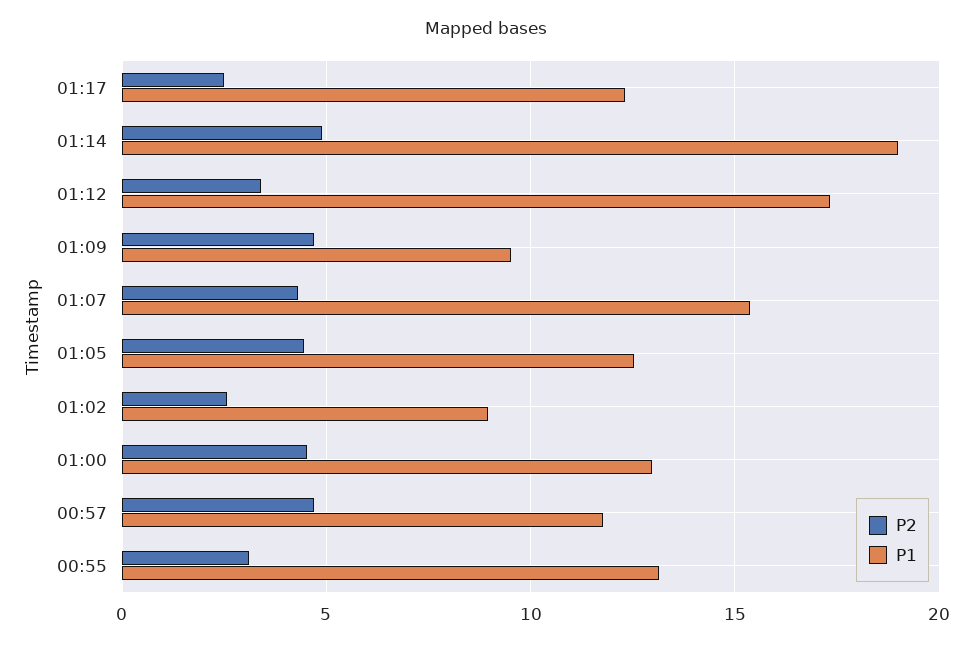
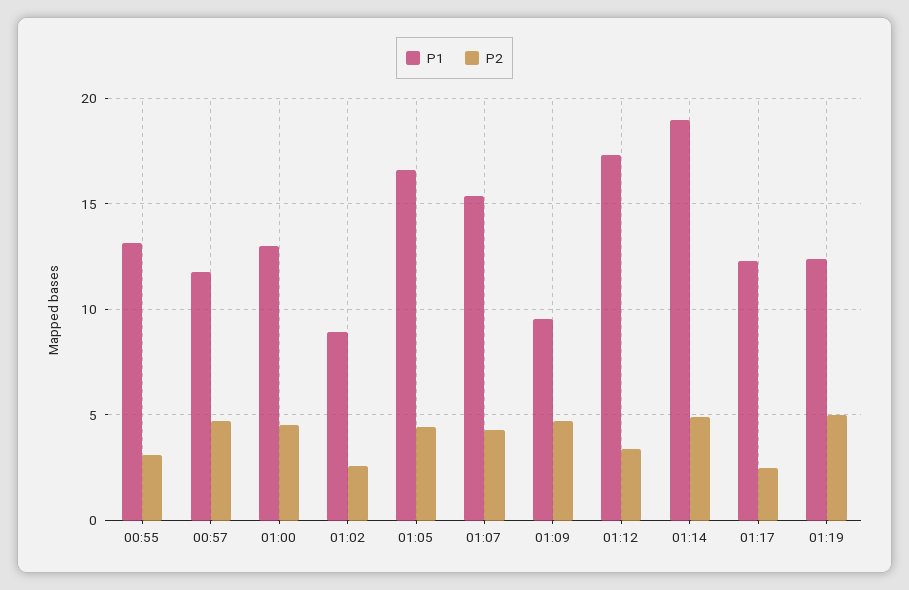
P1, 01:05: 12.5 -> 16.5
P1, 01:19: none -> 12.5
P2, 01:19: none -> 5

